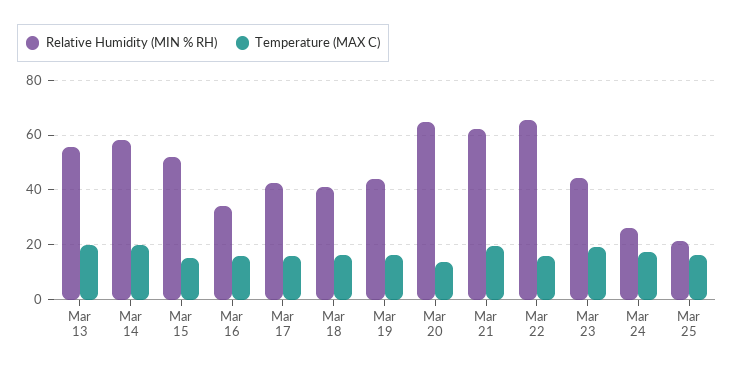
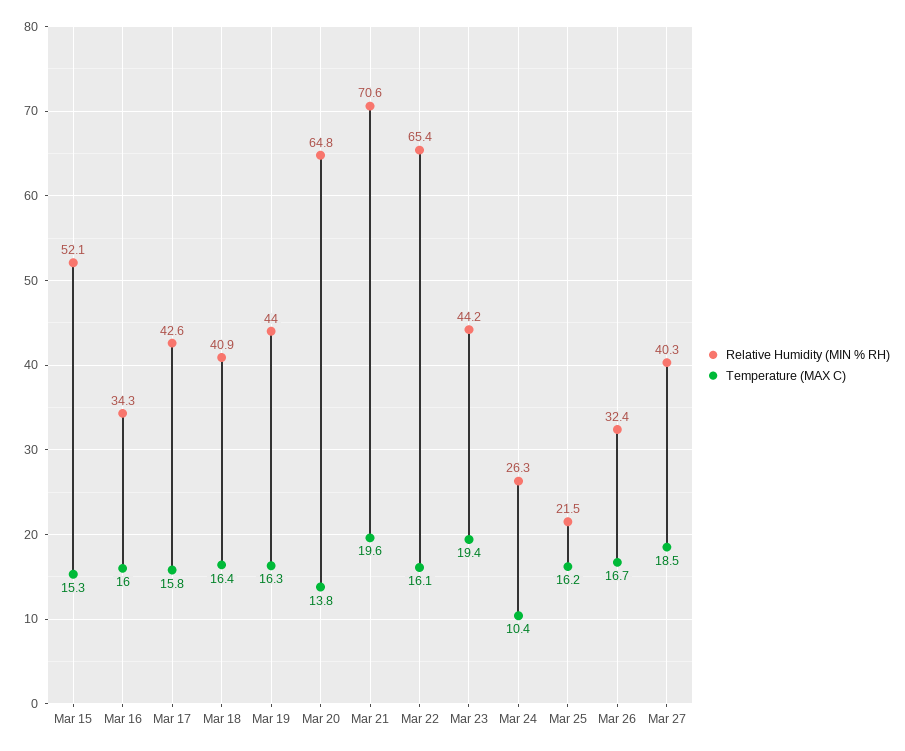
Relative Humidity (MIN % RH), Mar 13: 55 -> none
Temperature (MAX C), Mar 13: 20 -> none
Relative Humidity (MIN % RH), Mar 14: 57.5 -> none
Temperature (MAX C), Mar 14: 20 -> none
Relative Humidity (MIN % RH), Mar 21: 62.5 -> 70.6
Temperature (MAX C), Mar 24: 17.5 -> 10.4
Relative Humidity (MIN % RH), Mar 26: none -> 32.4
Temperature (MAX C), Mar 26: none -> 16.7
Relative Humidity (MIN % RH), Mar 27: none -> 40.3
Temperature (MAX C), Mar 27: none -> 18.5

